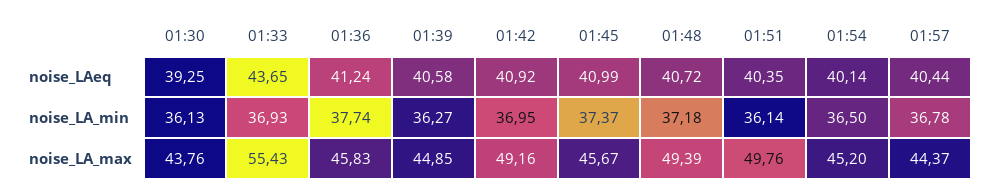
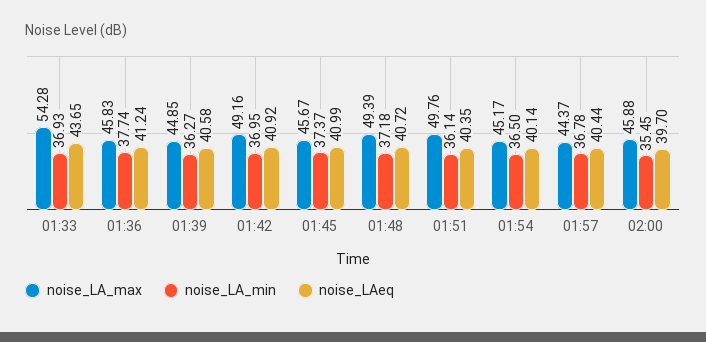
noise_LAeq, 01:30: 39.25 -> none
noise_LA_min, 01:30: 36.13 -> none
noise_LA_max, 01:30: 43.76 -> none
noise_LA_max, 01:33: 55.43 -> 54.28
noise_LA_max, 01:54: 45.2 -> 45.17
noise_LA_max, 02:00: none -> 45.88
noise_LA_min, 02:00: none -> 35.45
noise_LAeq, 02:00: none -> 39.7

